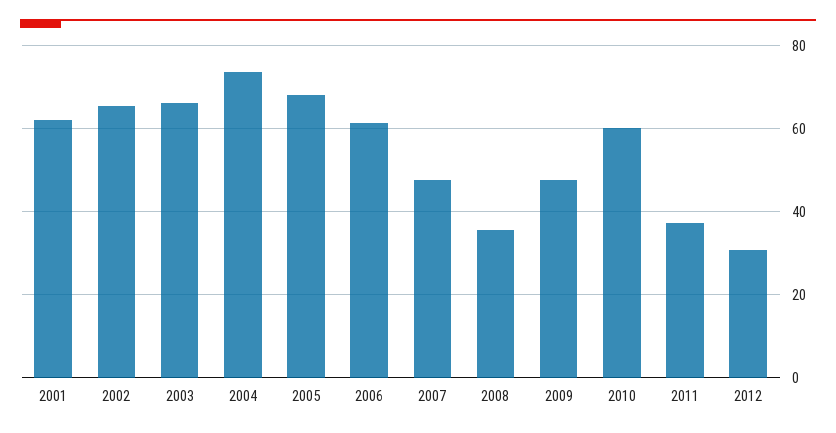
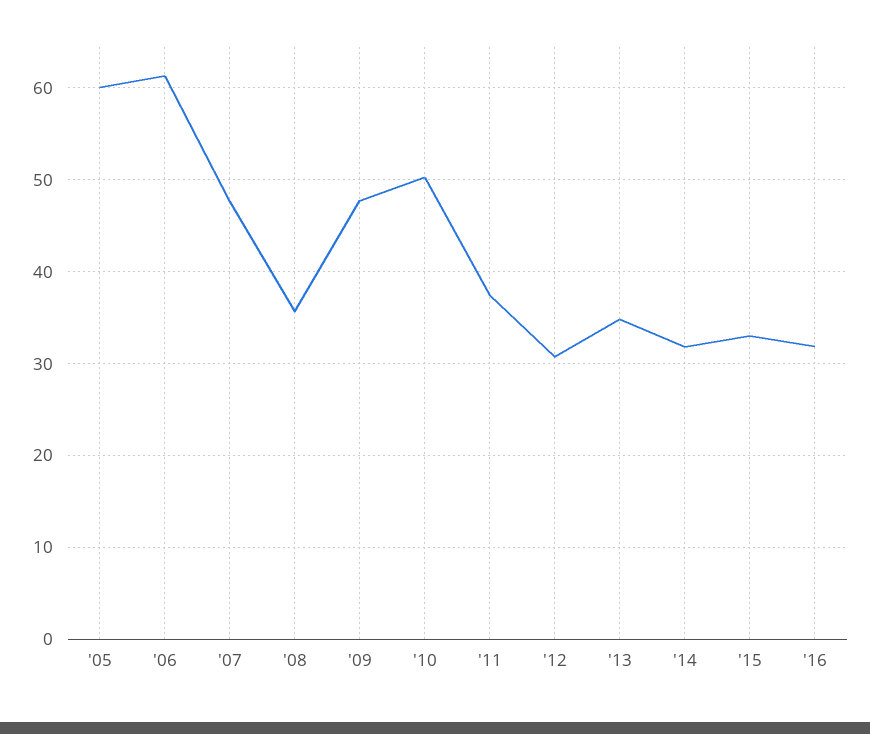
2001: 62 -> none
2002: 66 -> none
2003: 66 -> none
2004: 74 -> none
2005: 68 -> 60
2010: 60 -> 50
'13: none -> 35
'14: none -> 32
'15: none -> 33
'16: none -> 32

